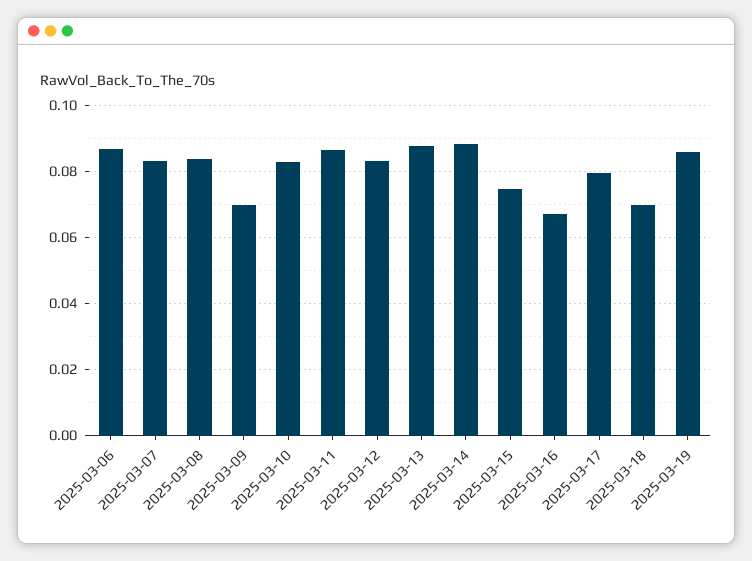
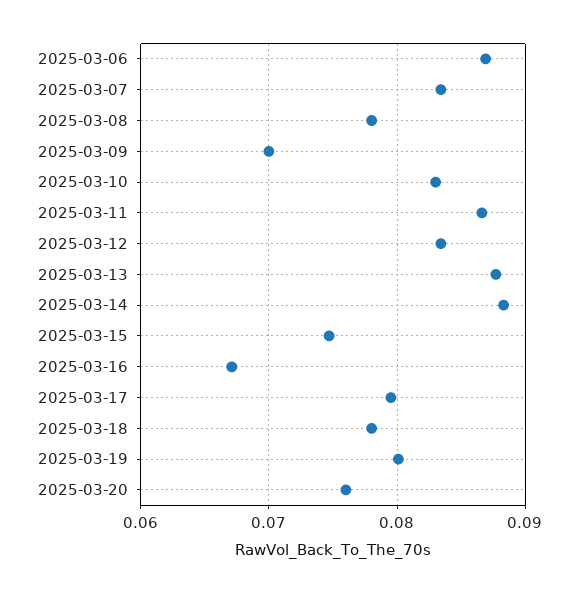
2025-03-08: 0.084 -> 0.078
2025-03-18: 0.07 -> 0.078
2025-03-19: 0.086 -> 0.08
2025-03-20: none -> 0.076

